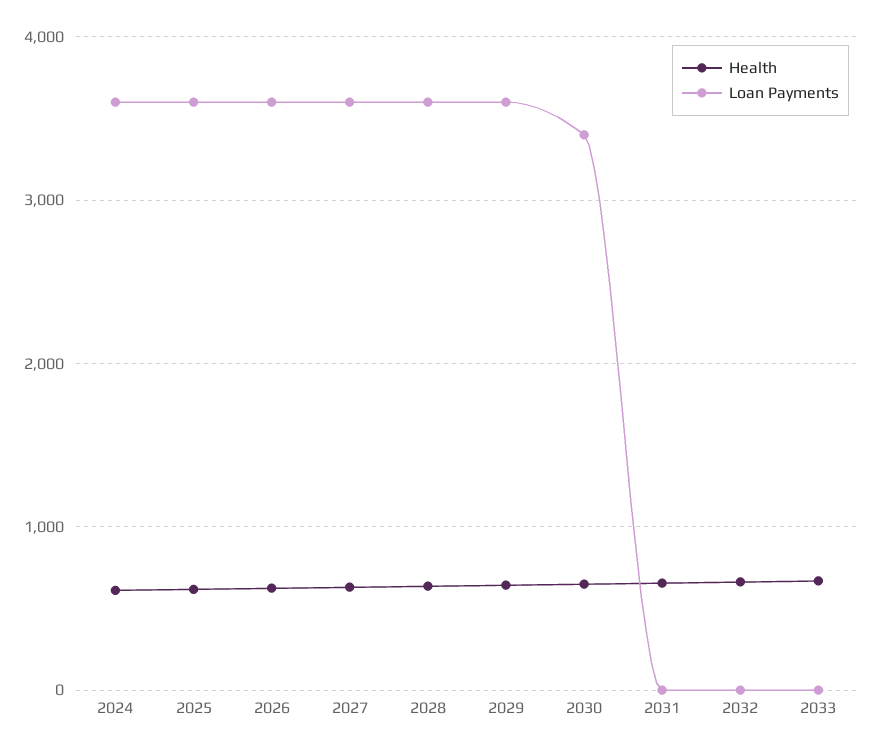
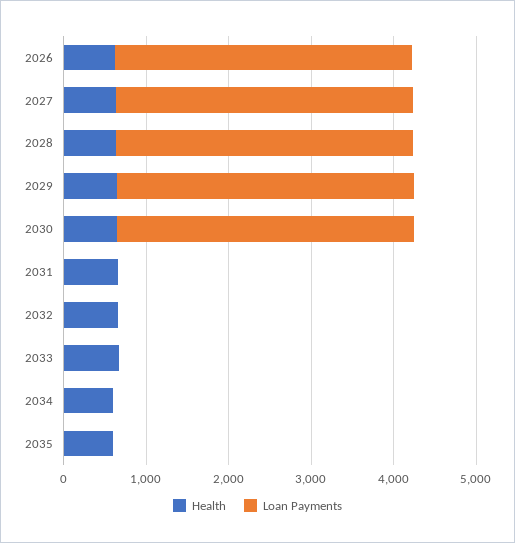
Health, 2024: 600 -> none
Loan Payments, 2024: 3600 -> none
Health, 2025: 600 -> none
Loan Payments, 2025: 3600 -> none
Loan Payments, 2030: 3400 -> 3600
Health, 2034: none -> 600
Loan Payments, 2034: none -> 0
Health, 2035: none -> 600
Loan Payments, 2035: none -> 0

